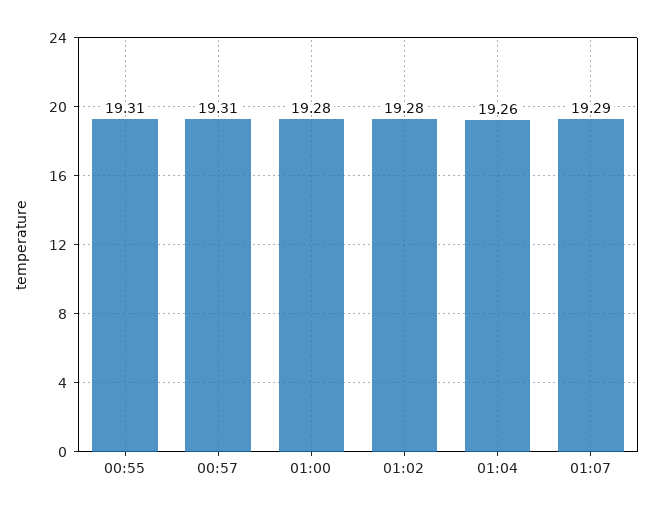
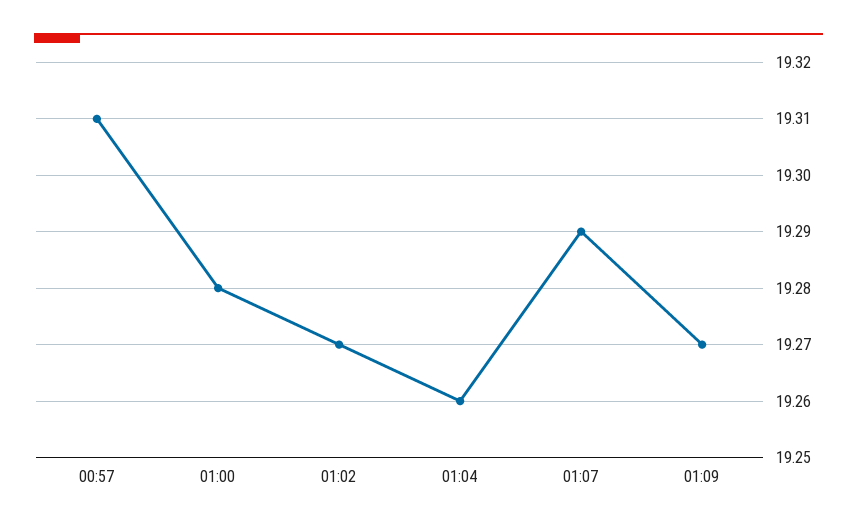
00:55: 19.31 -> none
01:02: 19.28 -> 19.27
01:09: none -> 19.27

